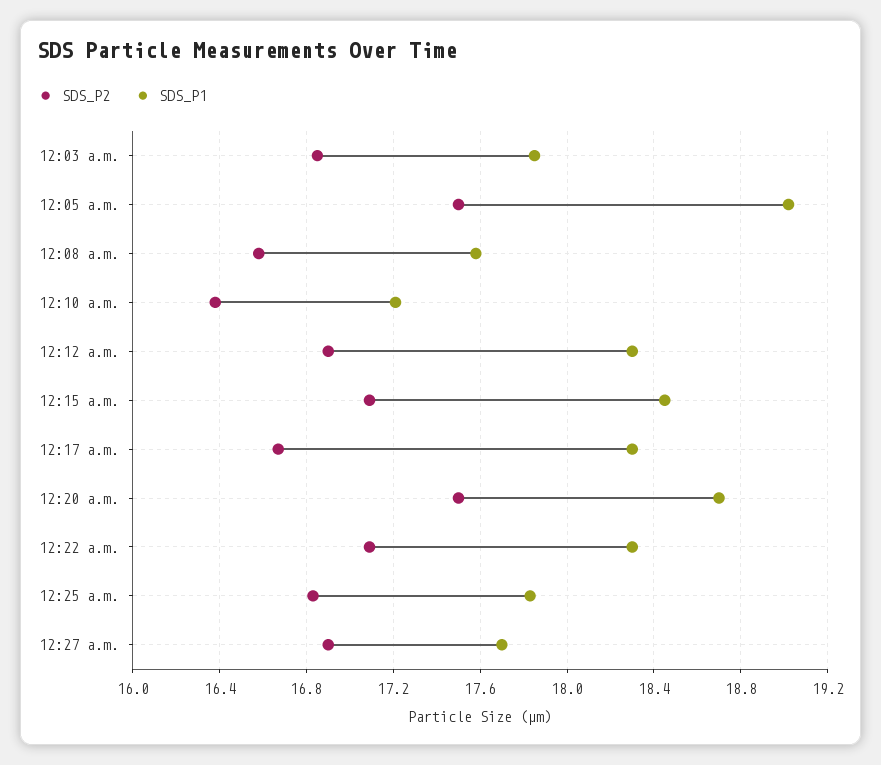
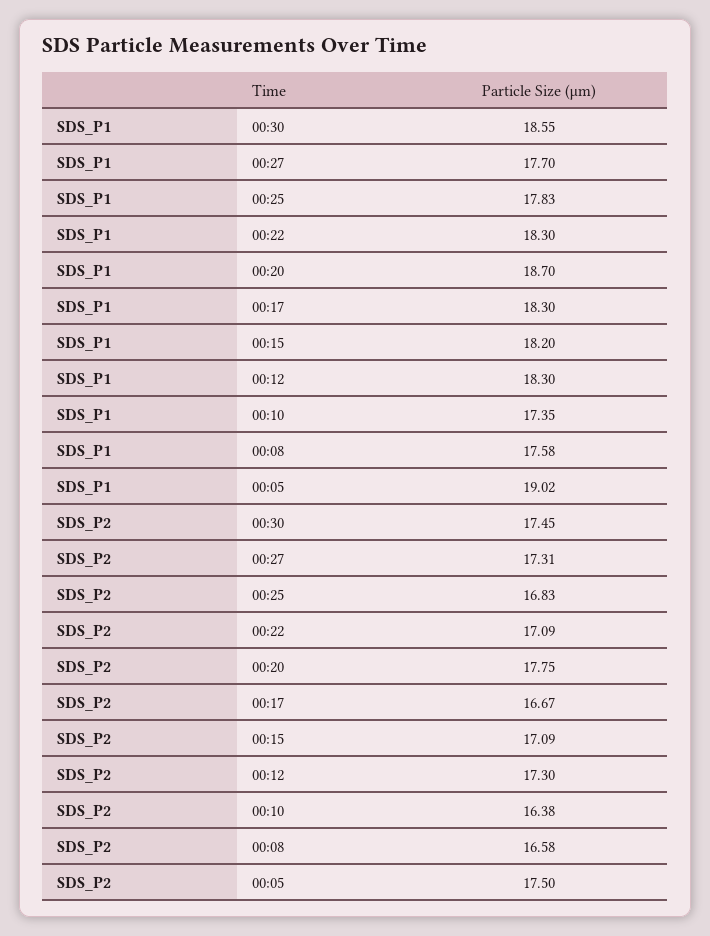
SDS_P2, 12:03 a.m.: 16.85 -> none
SDS_P1, 12:03 a.m.: 17.85 -> none
SDS_P1, 12:10 a.m.: 17.2 -> 17.35
SDS_P2, 12:12 a.m.: 16.9 -> 17.3
SDS_P1, 12:15 a.m.: 18.45 -> 18.2
SDS_P2, 12:20 a.m.: 17.5 -> 17.75
SDS_P2, 12:27 a.m.: 16.9 -> 17.31
SDS_P1, 00:30: none -> 18.55
SDS_P2, 00:30: none -> 17.45

